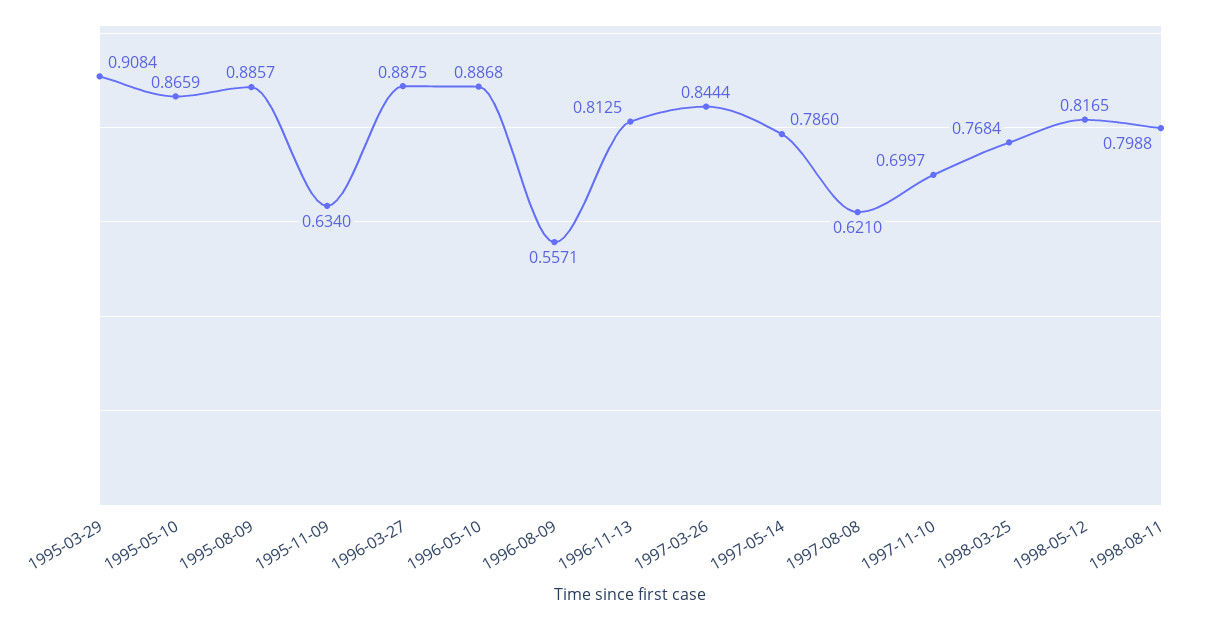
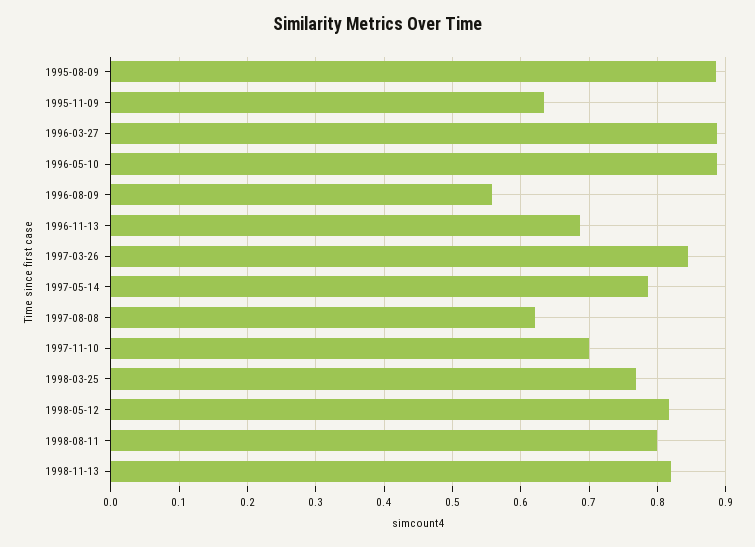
1995-03-29: 0.9084 -> none
1995-05-10: 0.8659 -> none
1996-11-13: 0.8125 -> 0.69
1998-11-13: none -> 0.82

